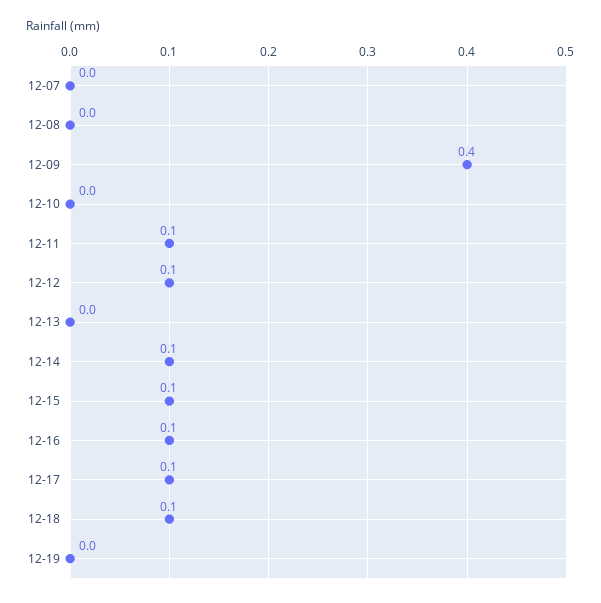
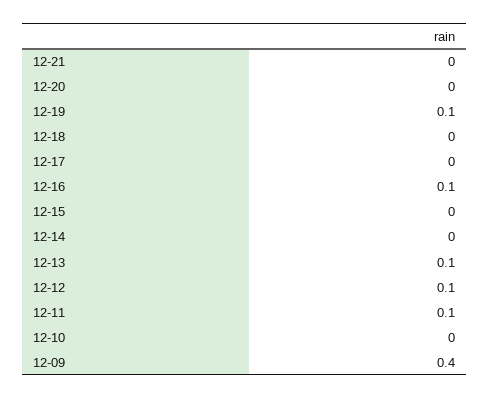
12-07: 0 -> none
12-08: 0 -> none
12-13: 0 -> 0.1
12-14: 0.1 -> 0
12-15: 0.1 -> 0
12-17: 0.1 -> 0
12-18: 0.1 -> 0
12-19: 0 -> 0.1
12-21: none -> 0
12-20: none -> 0

